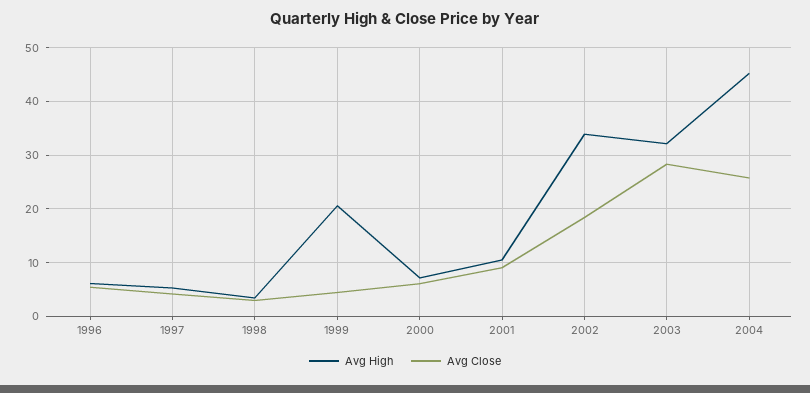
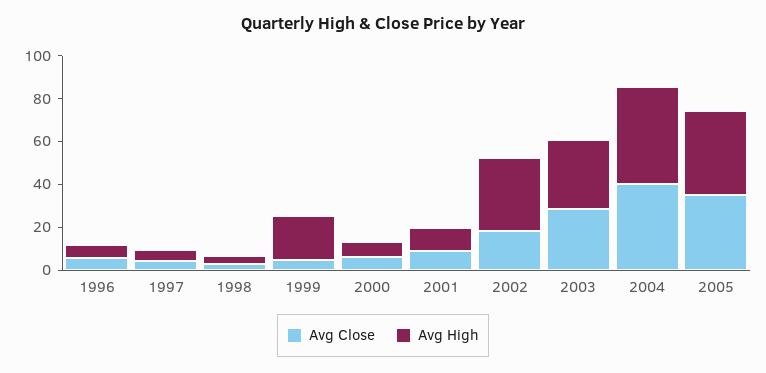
Avg Close, 2004: 26 -> 40
Avg Close, 2005: none -> 35
Avg High, 2005: none -> 40

